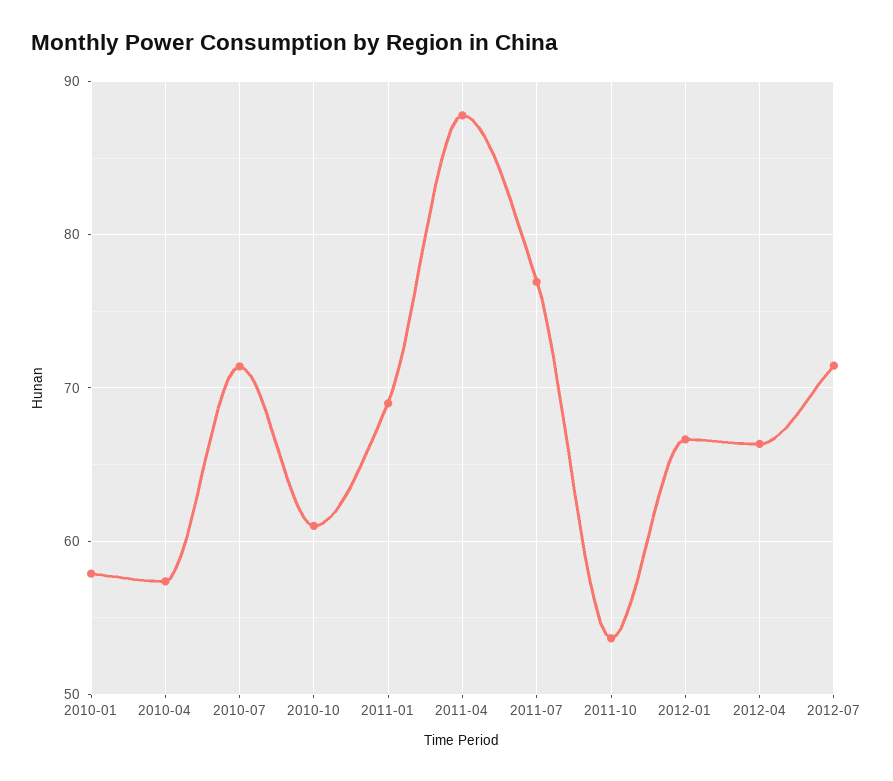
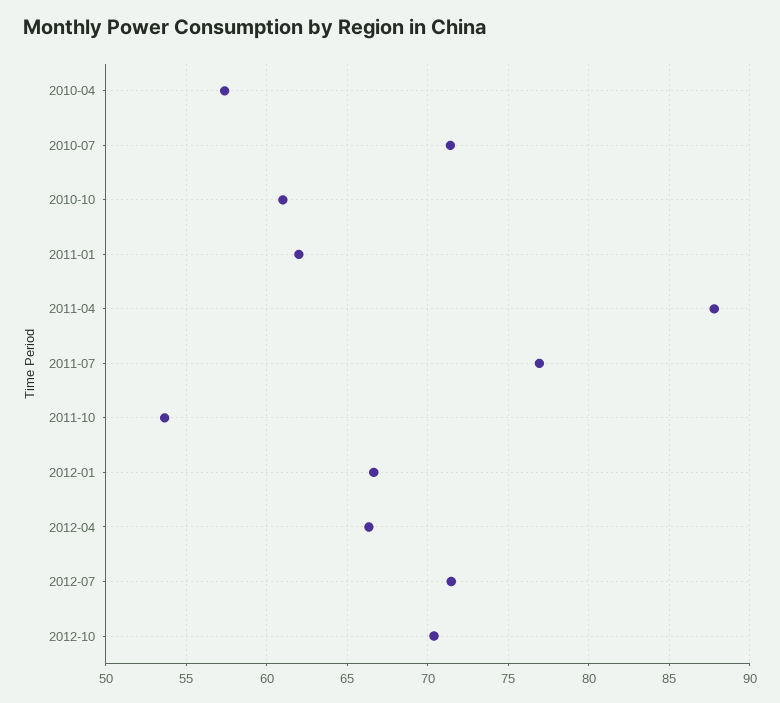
2010-01: 58 -> none
2011-01: 69 -> 62
2012-10: none -> 70.5

